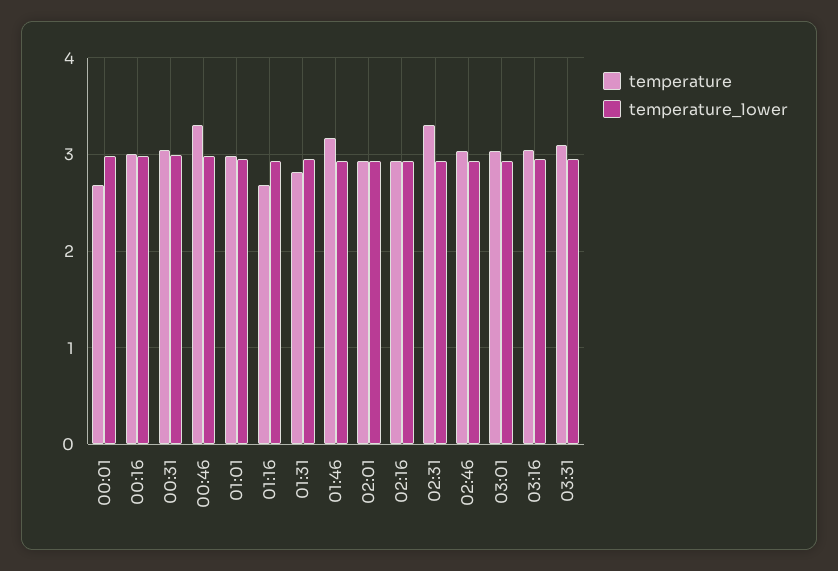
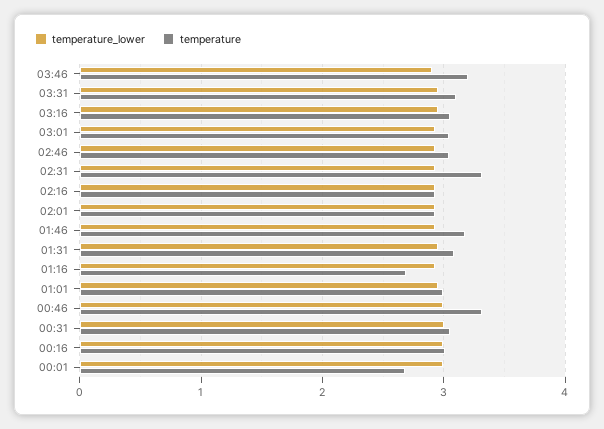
temperature, 01:31: 2.8 -> 3.1
temperature_lower, 03:46: none -> 2.9
temperature, 03:46: none -> 3.2

